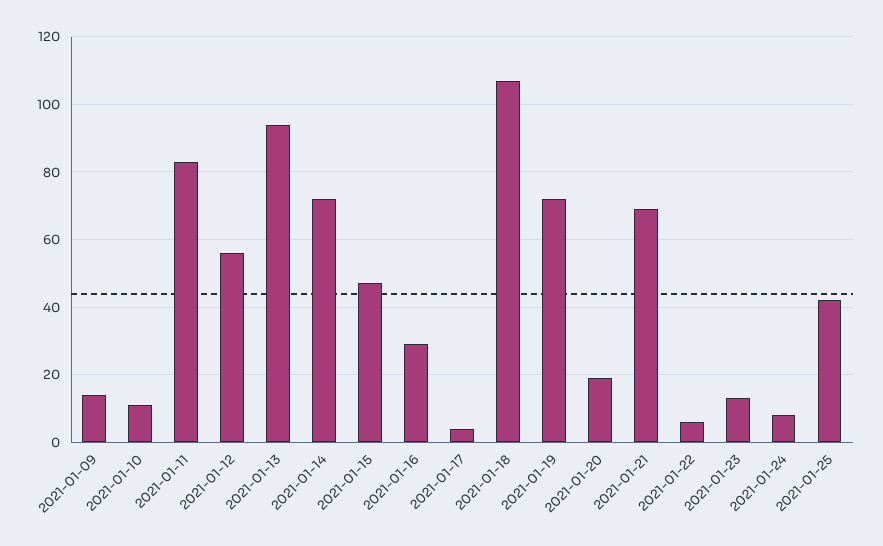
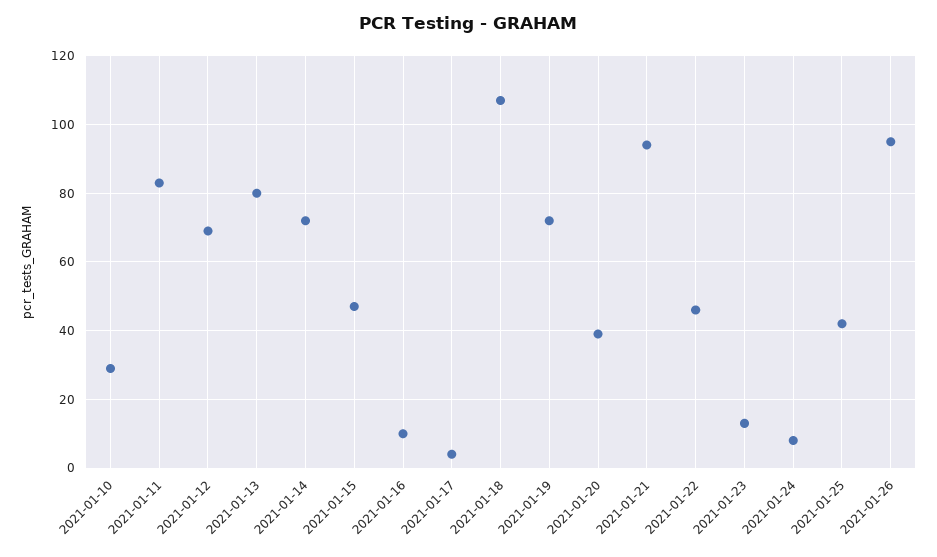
2021-01-09: 15 -> none
2021-01-10: 10 -> 30
2021-01-12: 55 -> 70
2021-01-13: 95 -> 80
2021-01-16: 30 -> 10
2021-01-20: 20 -> 40
2021-01-21: 70 -> 95
2021-01-22: 5 -> 45
2021-01-26: none -> 95

